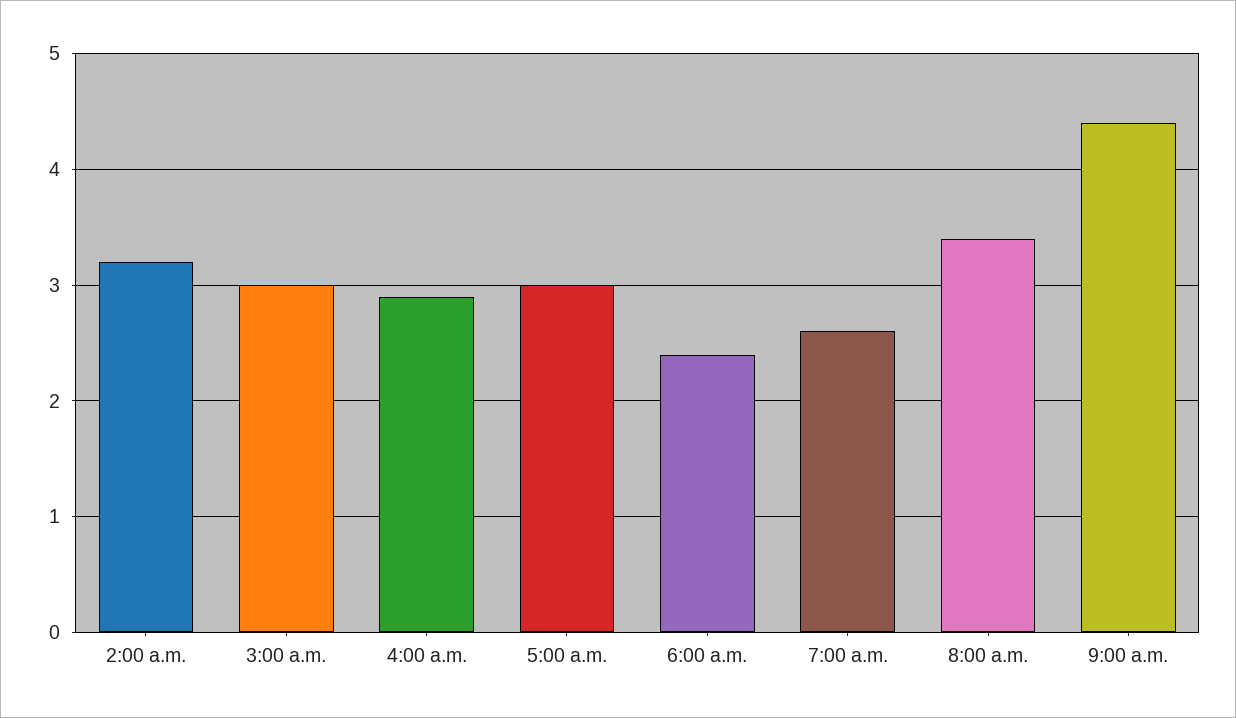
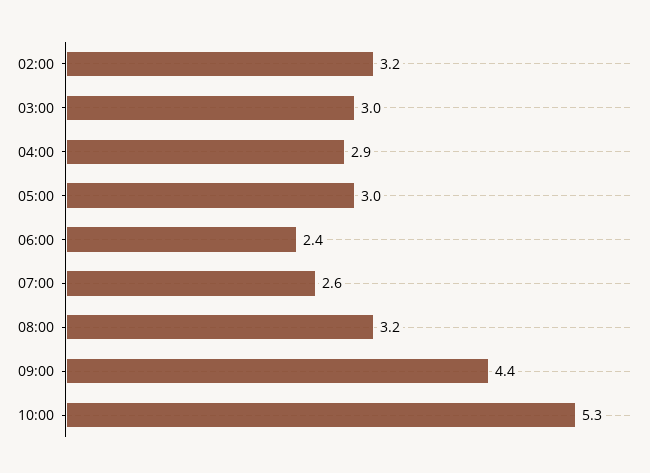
8:00 a.m.: 3.4 -> 3.2
10:00: none -> 5.3

